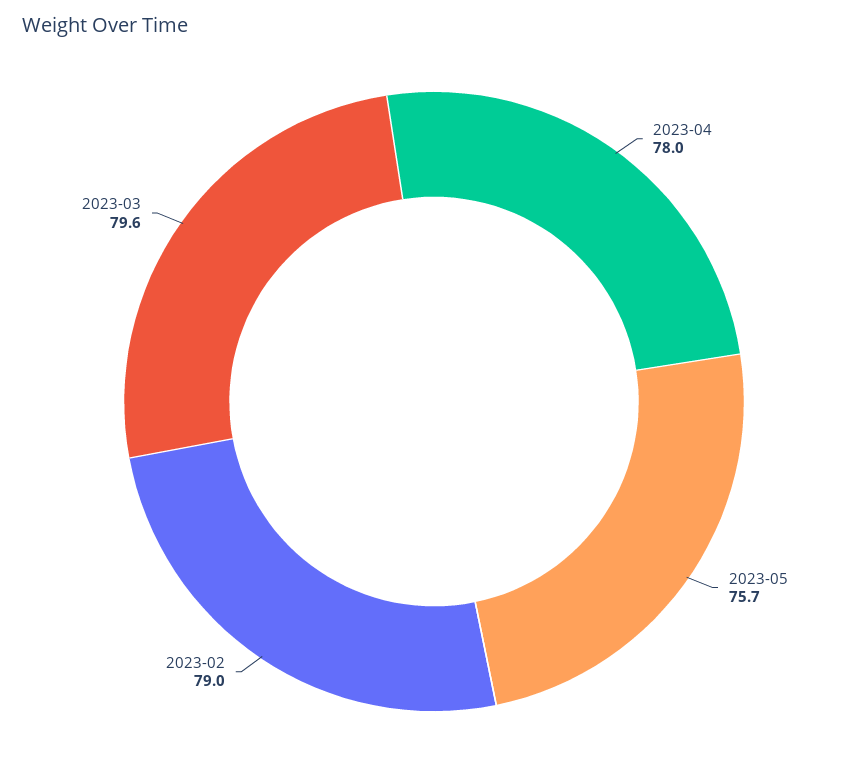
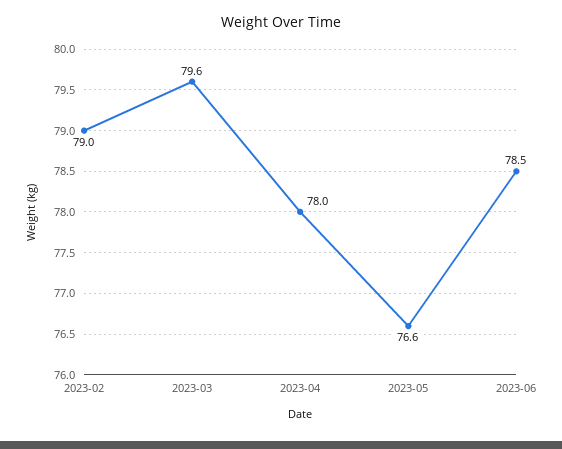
2023-05: 75.7 -> 76.6
2023-06: none -> 78.5

